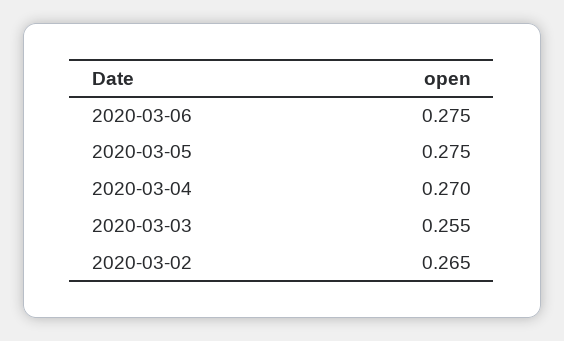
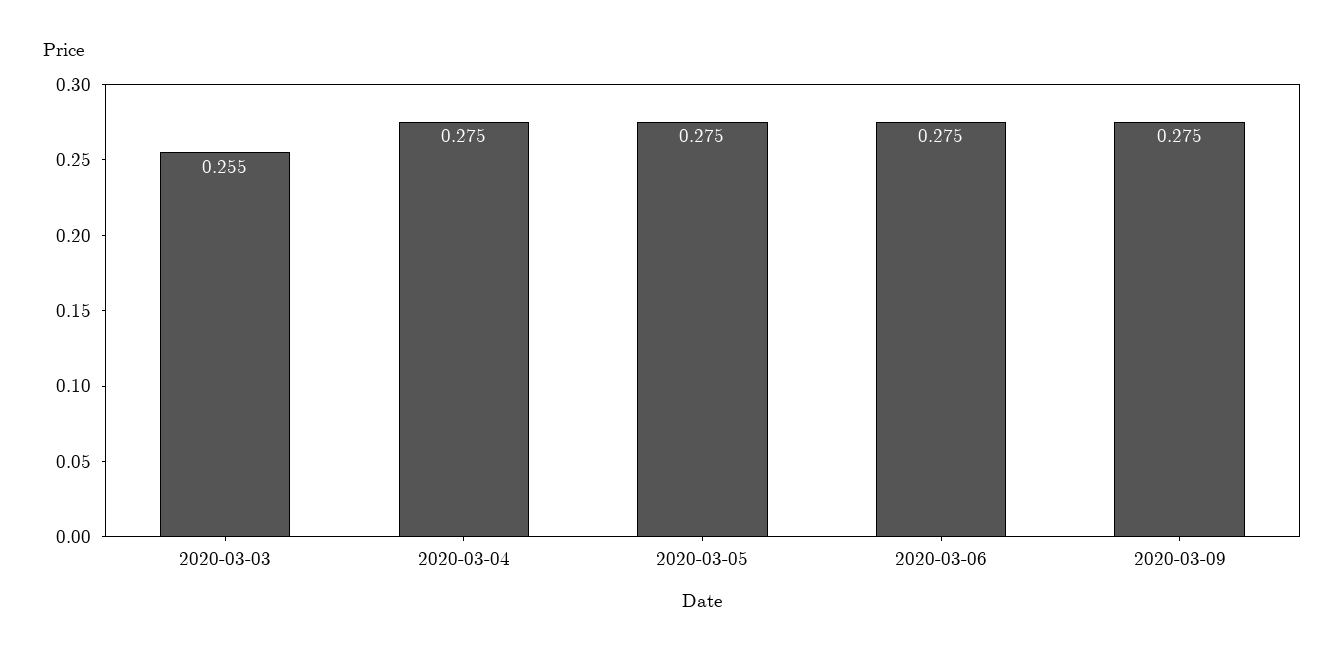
2020-03-04: 0.27 -> 0.275
2020-03-02: 0.265 -> none
2020-03-09: none -> 0.275

